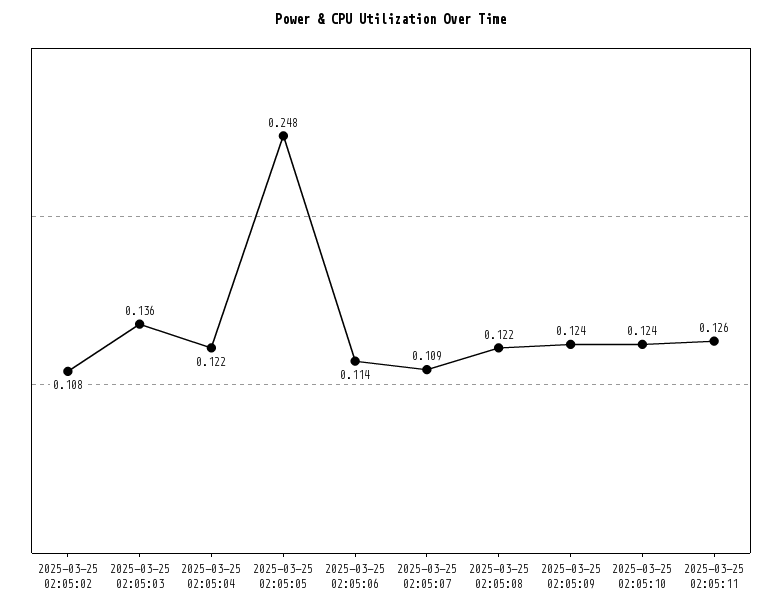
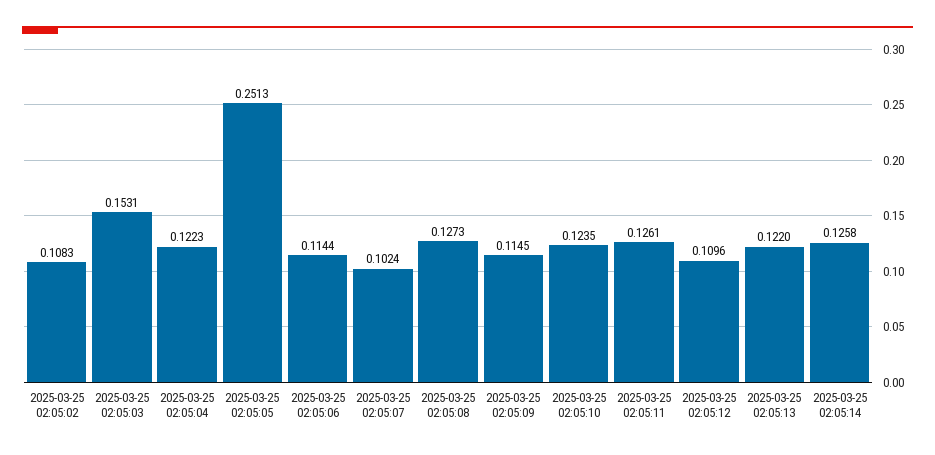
2025-03-25 02:05:03: 0.136 -> 0.1531
2025-03-25 02:05:05: 0.248 -> 0.2513
2025-03-25 02:05:07: 0.109 -> 0.1024
2025-03-25 02:05:08: 0.122 -> 0.1273
2025-03-25 02:05:09: 0.124 -> 0.1145
2025-03-25 02:05:12: none -> 0.1096
2025-03-25 02:05:13: none -> 0.122
2025-03-25 02:05:14: none -> 0.1258

